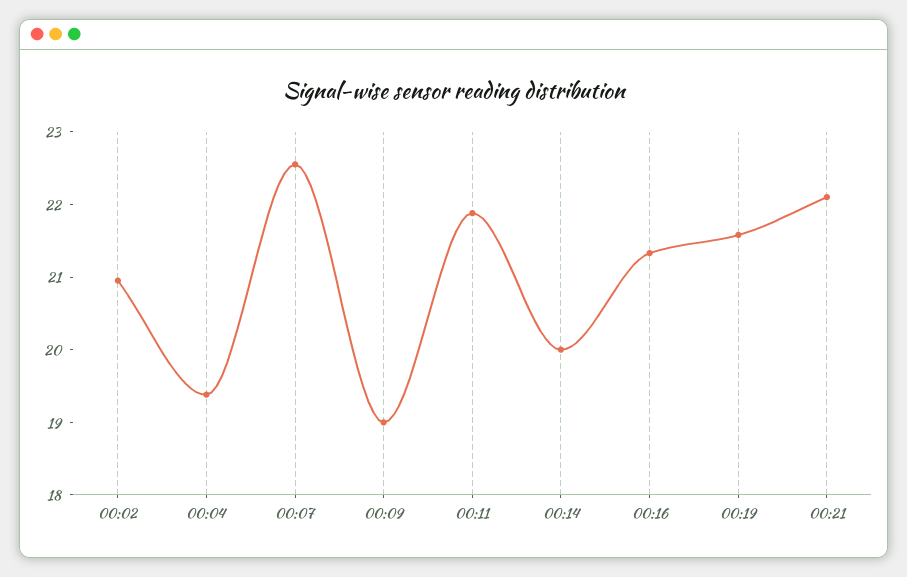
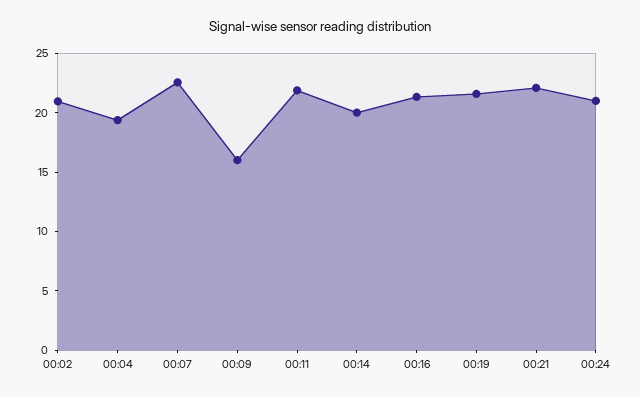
00:09: 19 -> 16
00:24: none -> 21

